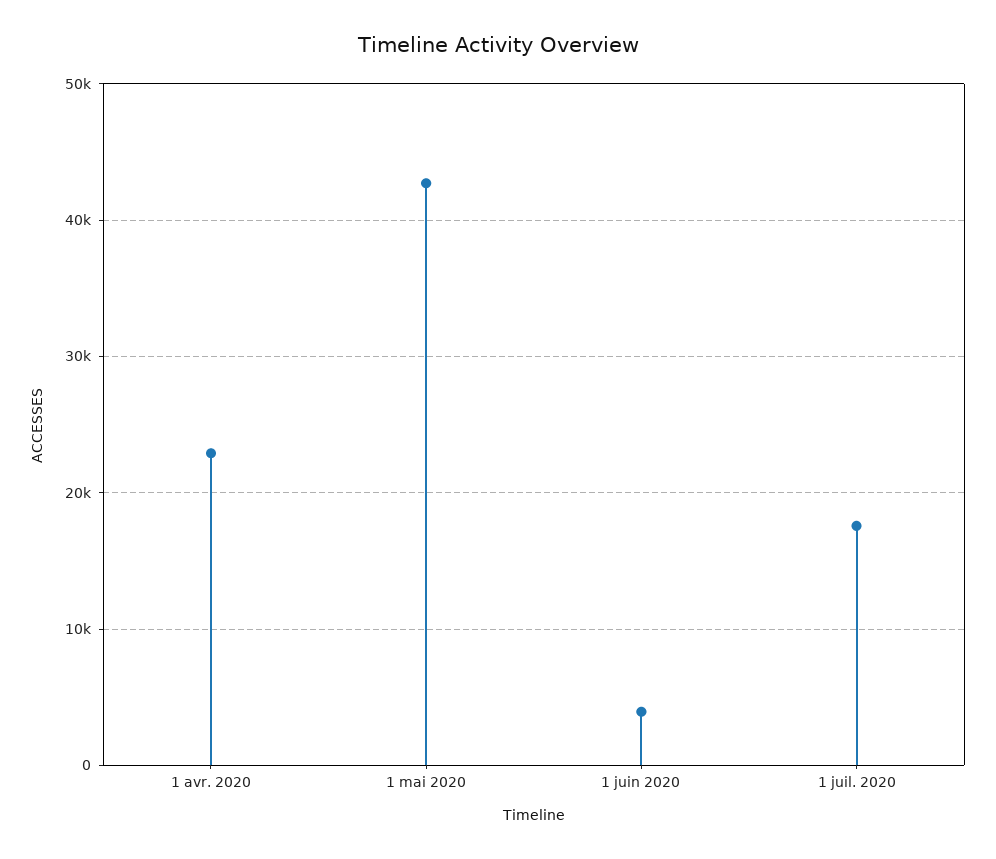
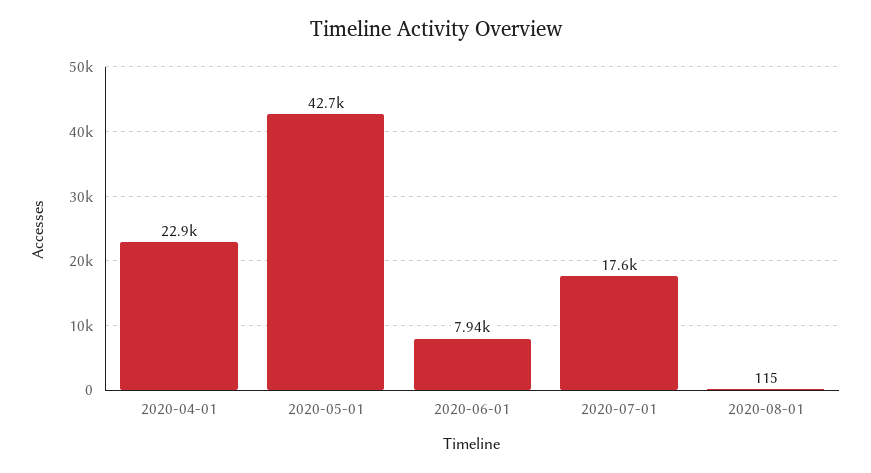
1 juin 2020: 4000 -> 7940
2020-08-01: none -> 115

